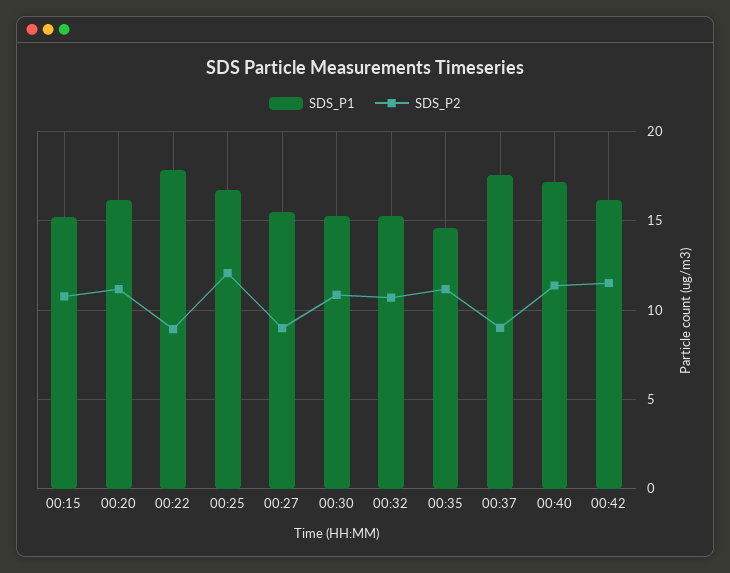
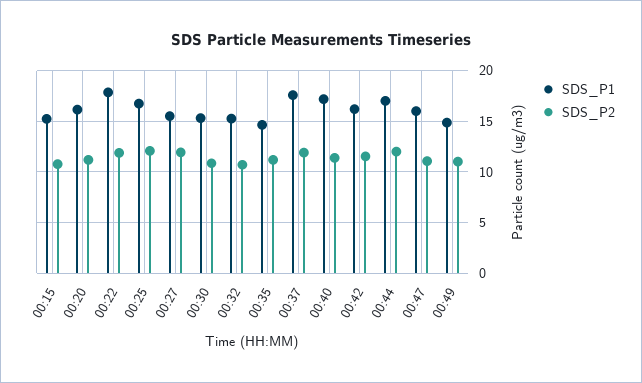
SDS_P2, 00:22: 9 -> 12
SDS_P2, 00:27: 9 -> 12
SDS_P2, 00:37: 9 -> 12
SDS_P1, 00:44: none -> 17
SDS_P2, 00:44: none -> 12
SDS_P1, 00:47: none -> 16
SDS_P2, 00:47: none -> 11
SDS_P1, 00:49: none -> 15
SDS_P2, 00:49: none -> 11

